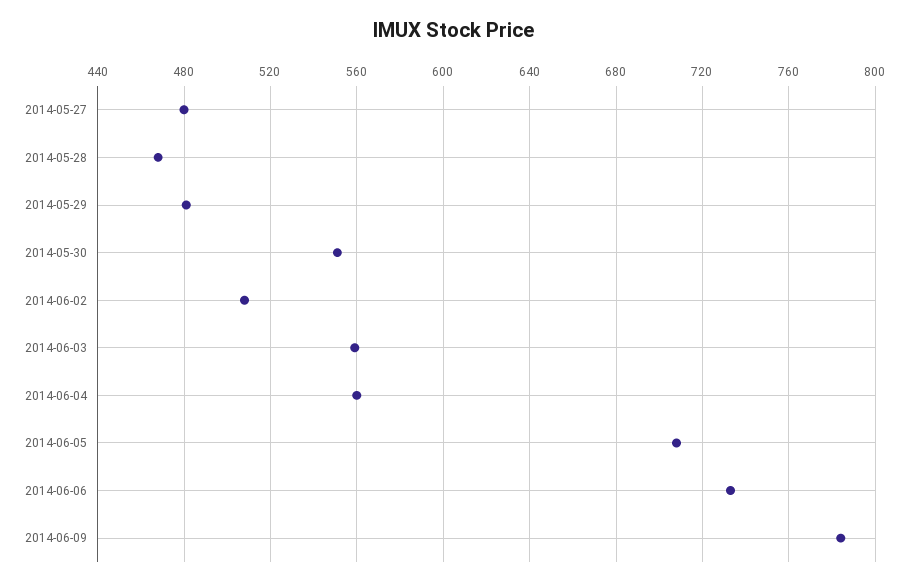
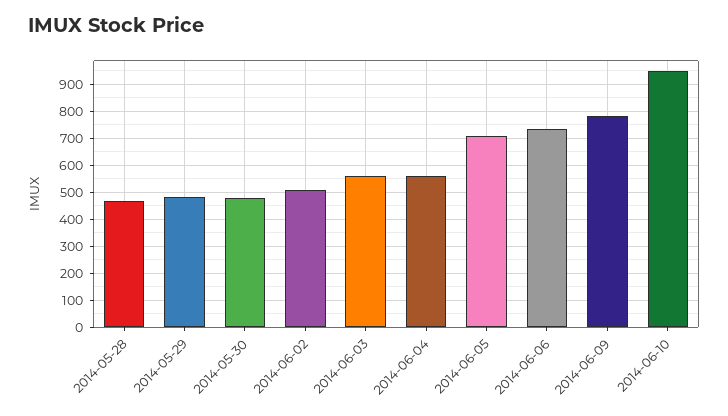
2014-05-27: 480 -> none
2014-05-30: 550 -> 475
2014-06-10: none -> 950

